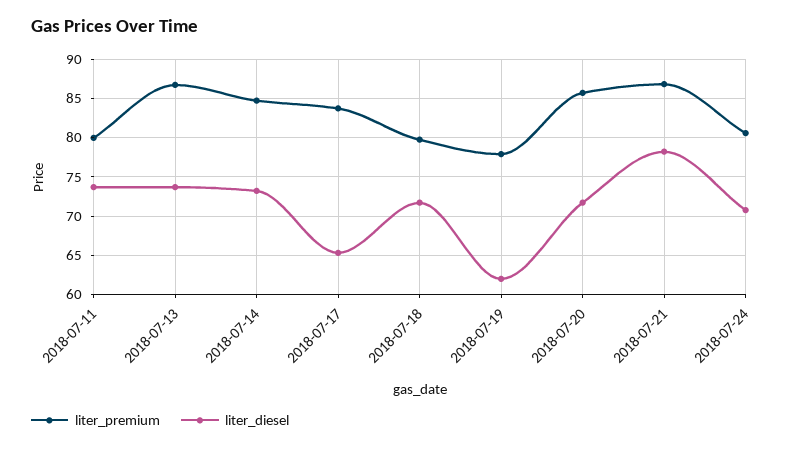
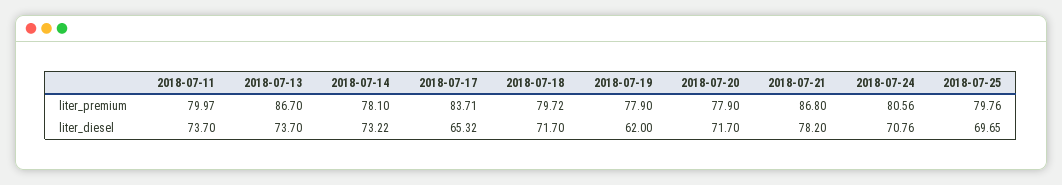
liter_premium, 2018-07-14: 85 -> 78.1
liter_premium, 2018-07-20: 86 -> 77.9
liter_premium, 2018-07-25: none -> 79.76
liter_diesel, 2018-07-25: none -> 69.65

